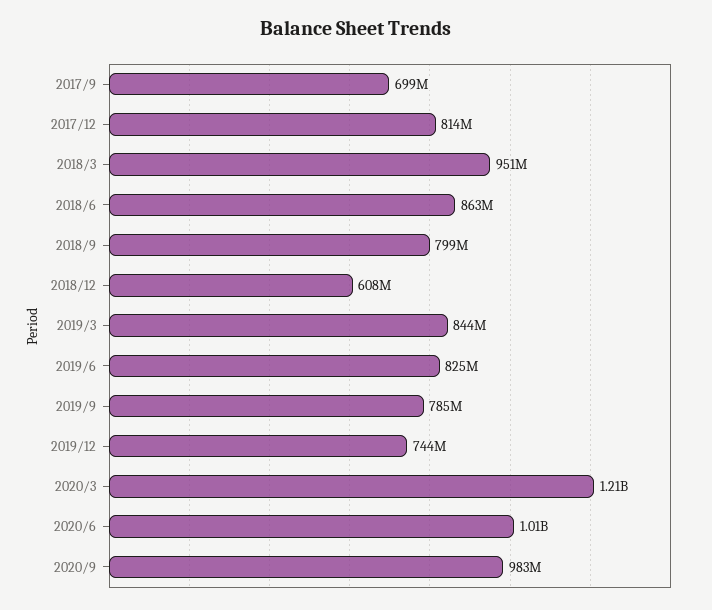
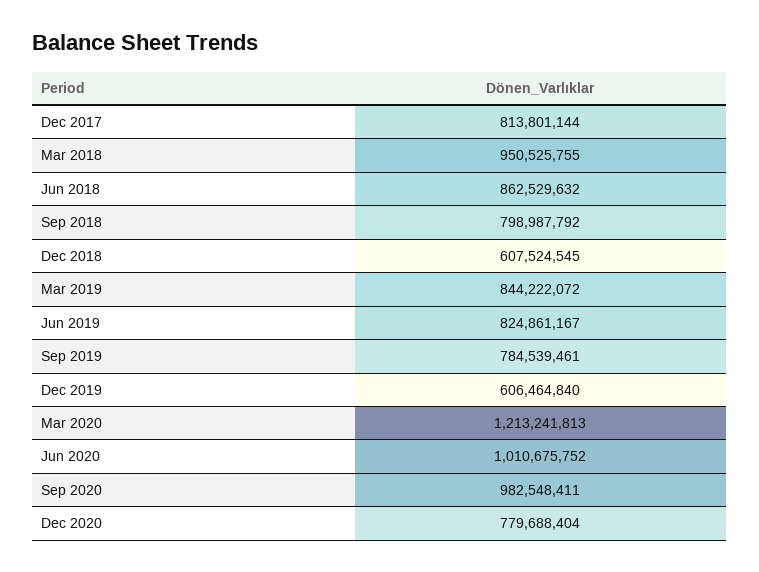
2017/9: 699000000 -> none
2019/12: 744000000 -> 606464840
Dec 2020: none -> 779688404

